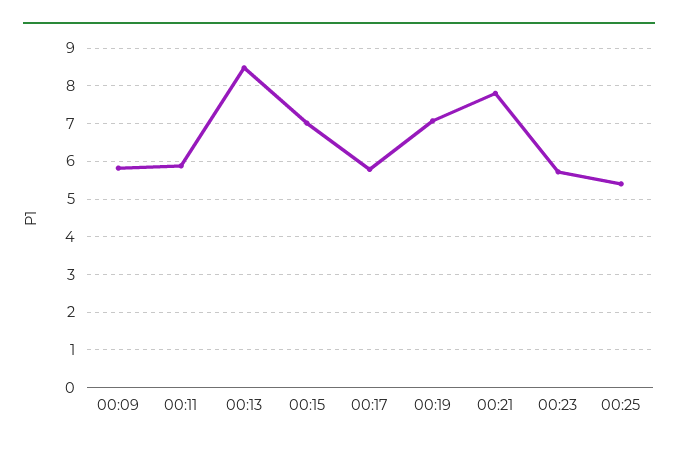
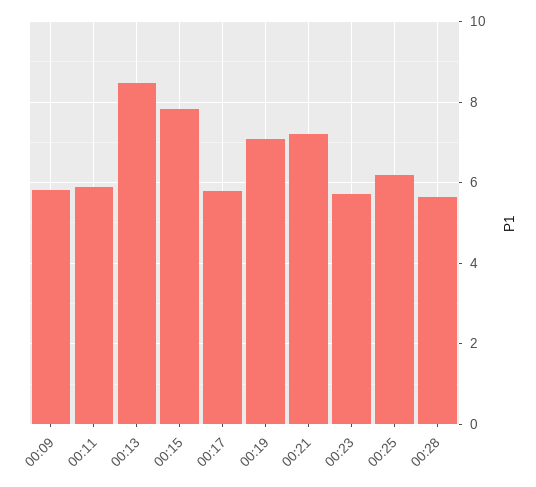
00:15: 7 -> 7.8
00:21: 7.8 -> 7.2
00:25: 5.4 -> 6.2
00:28: none -> 5.6

